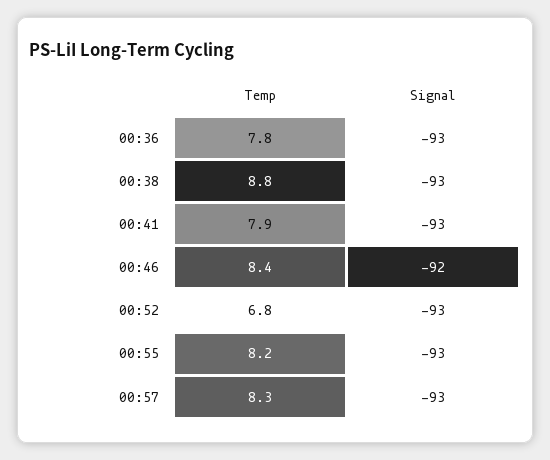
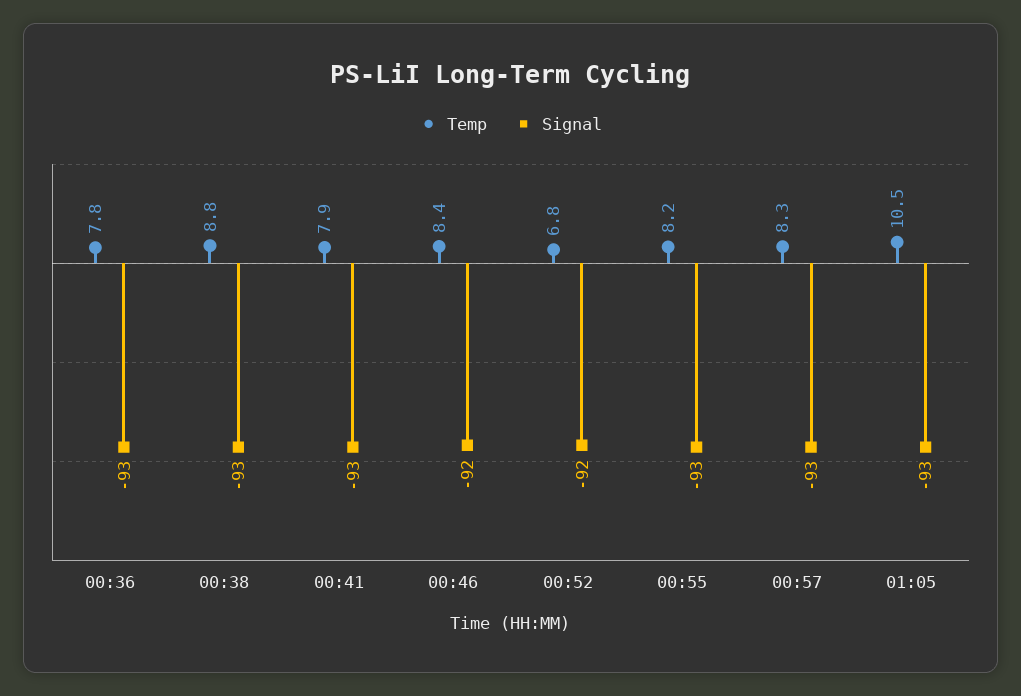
Signal, 00:52: -93 -> -92
Temp, 01:05: none -> 10.5
Signal, 01:05: none -> -93

